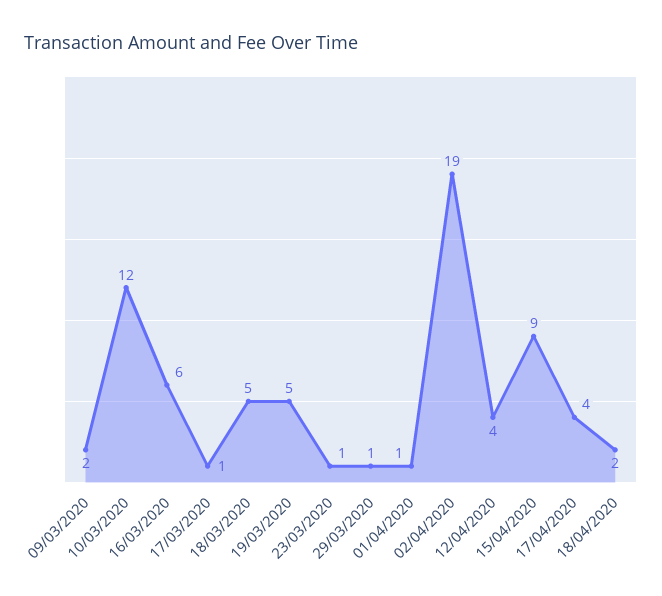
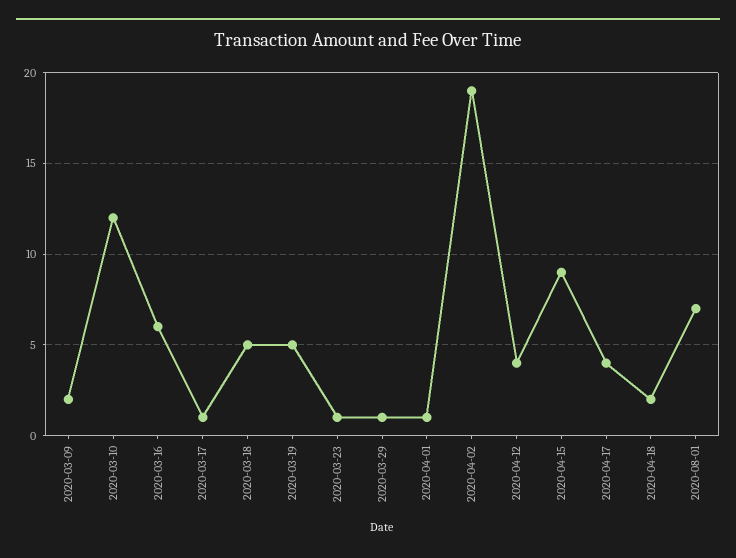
2020-08-01: none -> 7

